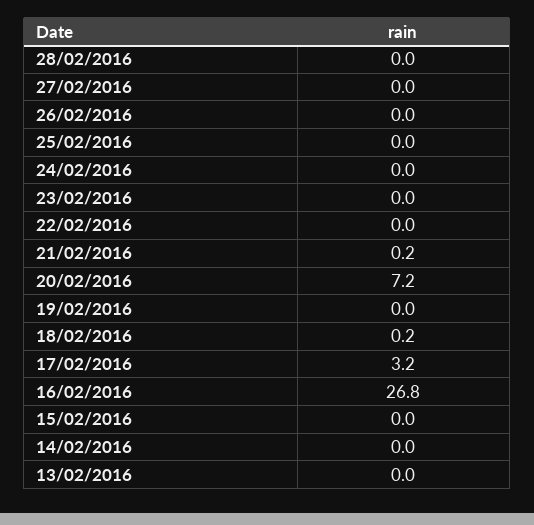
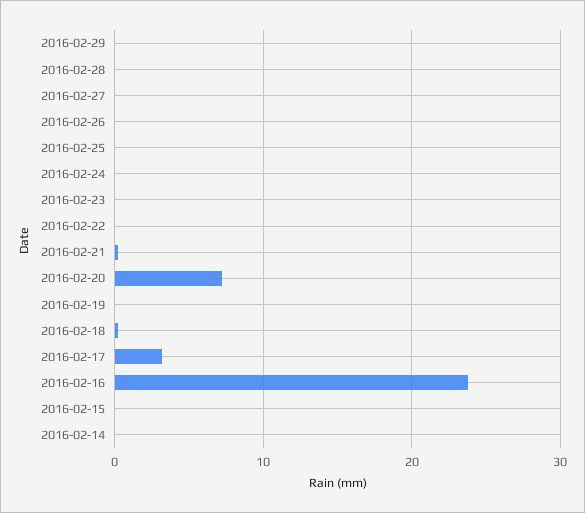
16/02/2016: 26.8 -> 24
13/02/2016: 0 -> none
2016-02-29: none -> 0

